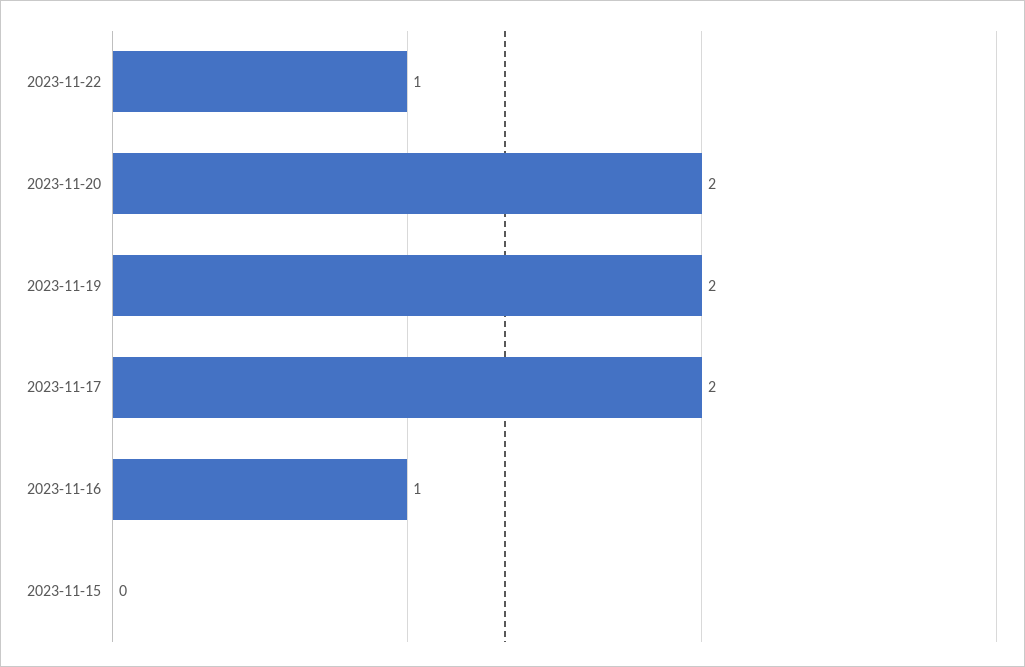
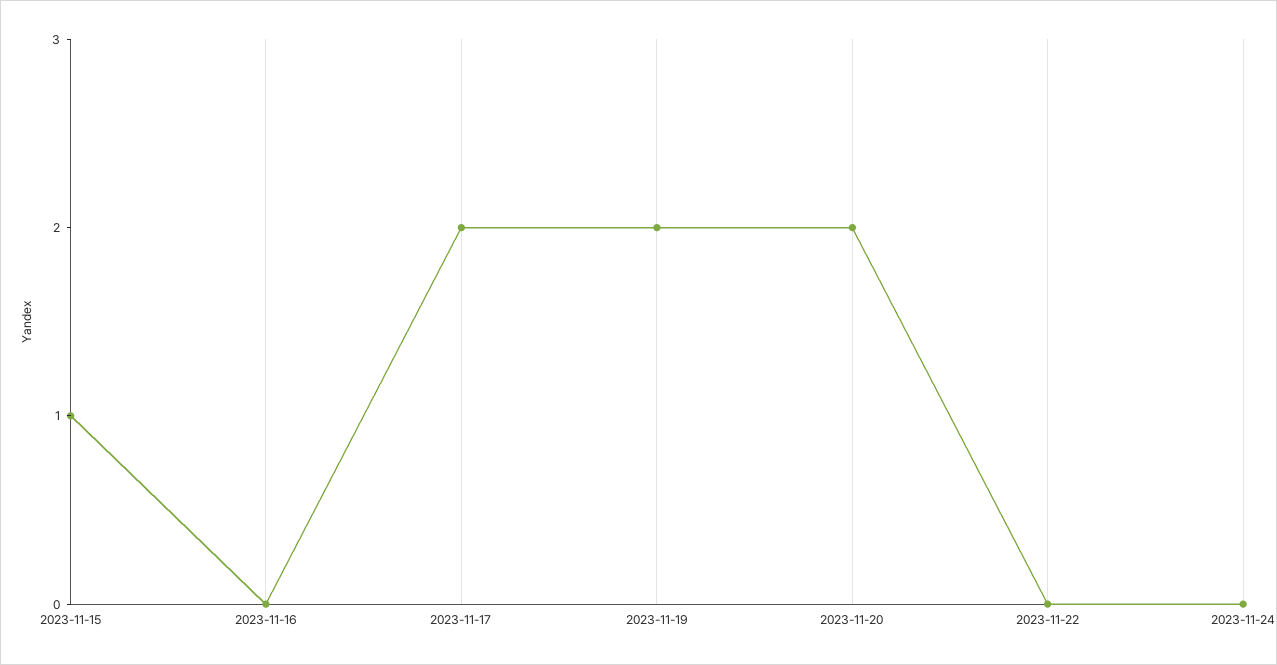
2023-11-22: 1 -> 0
2023-11-16: 1 -> 0
2023-11-15: 0 -> 1
2023-11-24: none -> 0

